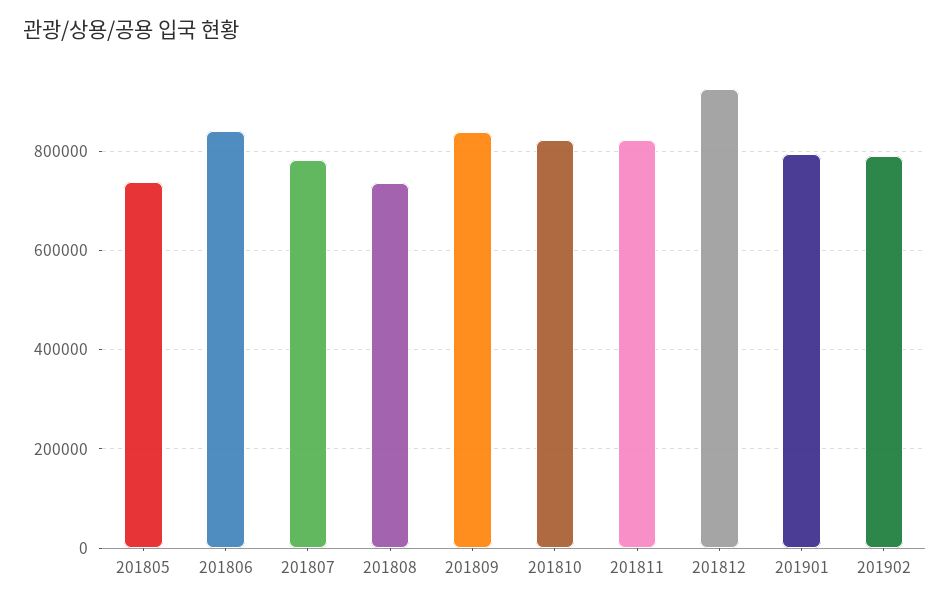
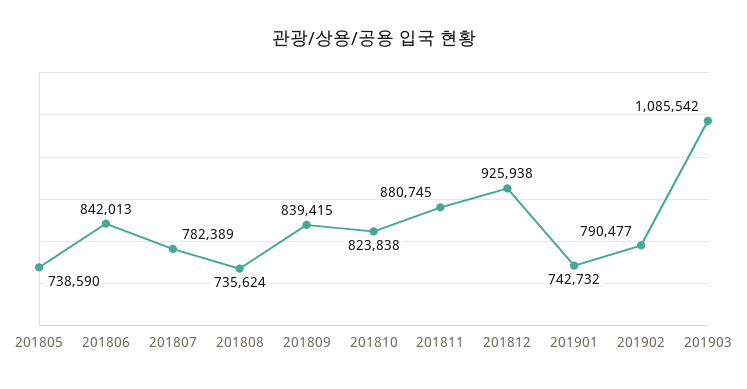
201811: 820000 -> 880745
201901: 800000 -> 742732
201903: none -> 1085542

